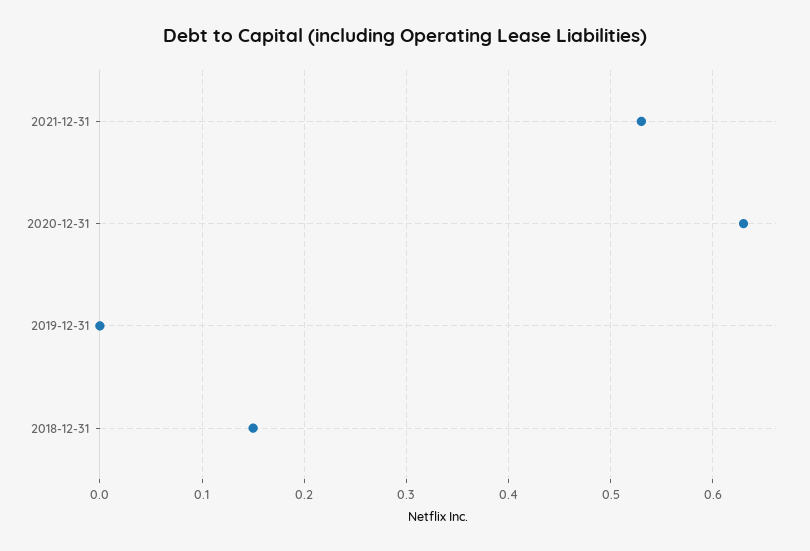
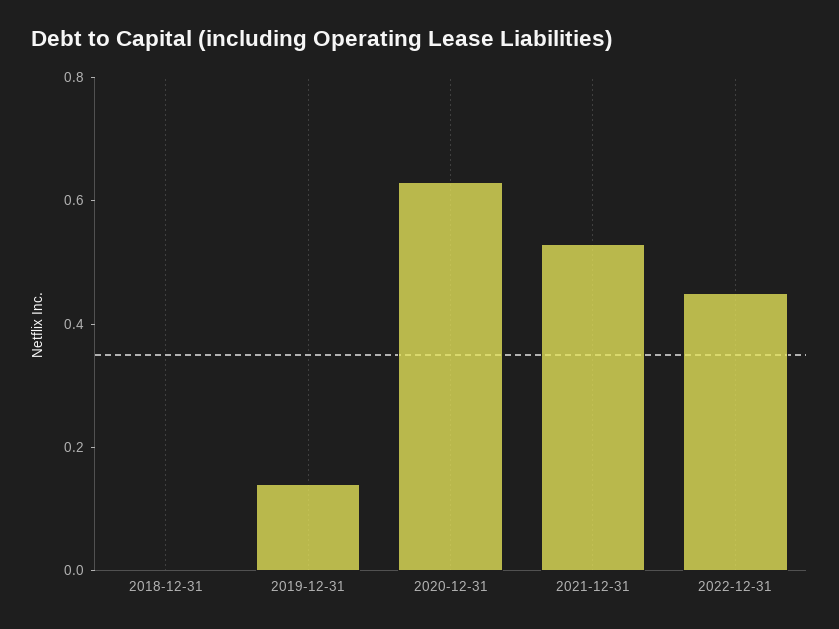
2019-12-31: 0 -> 0.15
2018-12-31: 0.15 -> 0
2022-12-31: none -> 0.45

